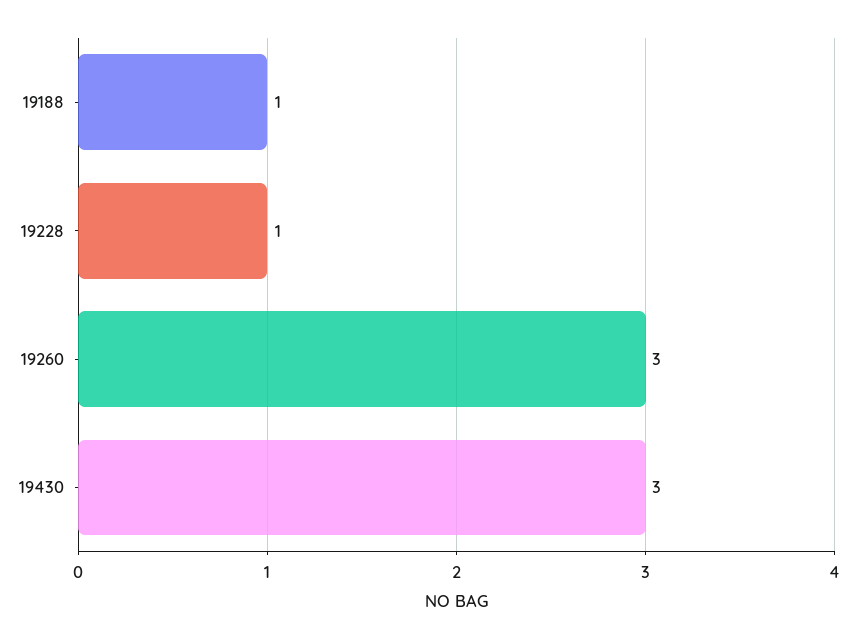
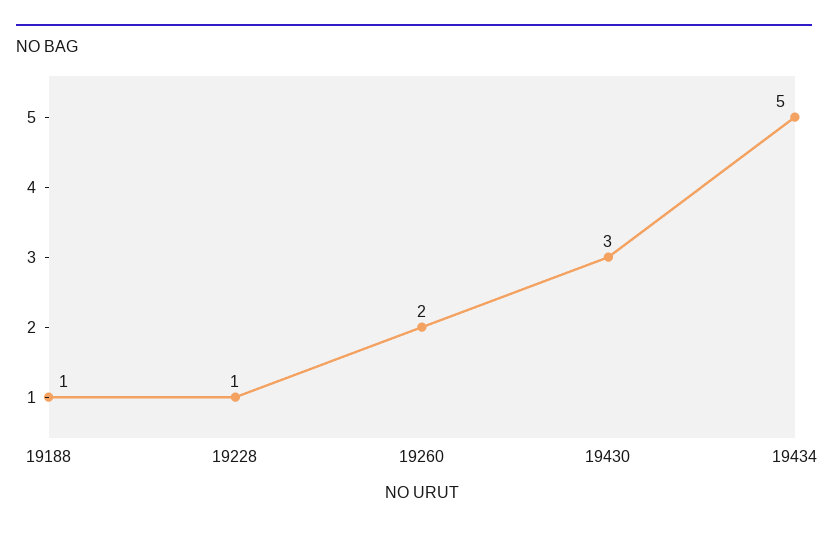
19260: 3 -> 2
19434: none -> 5

